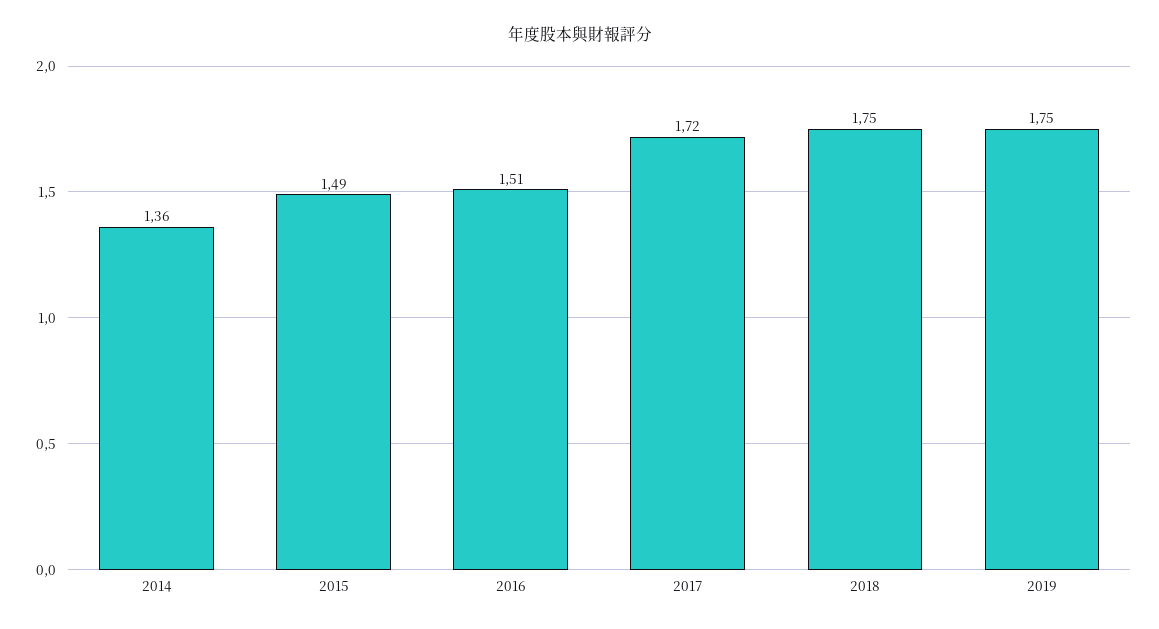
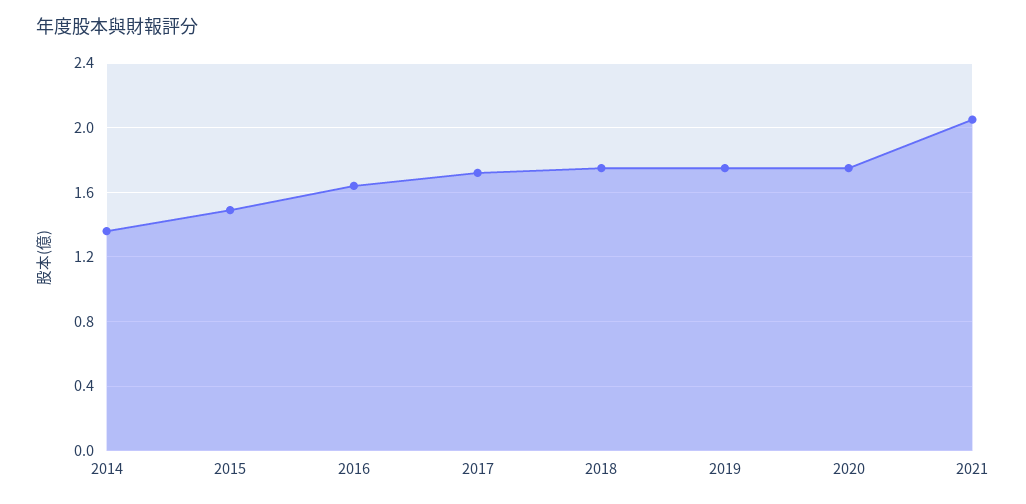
2016: 1.51 -> 1.65
2020: none -> 1.75
2021: none -> 2.05

